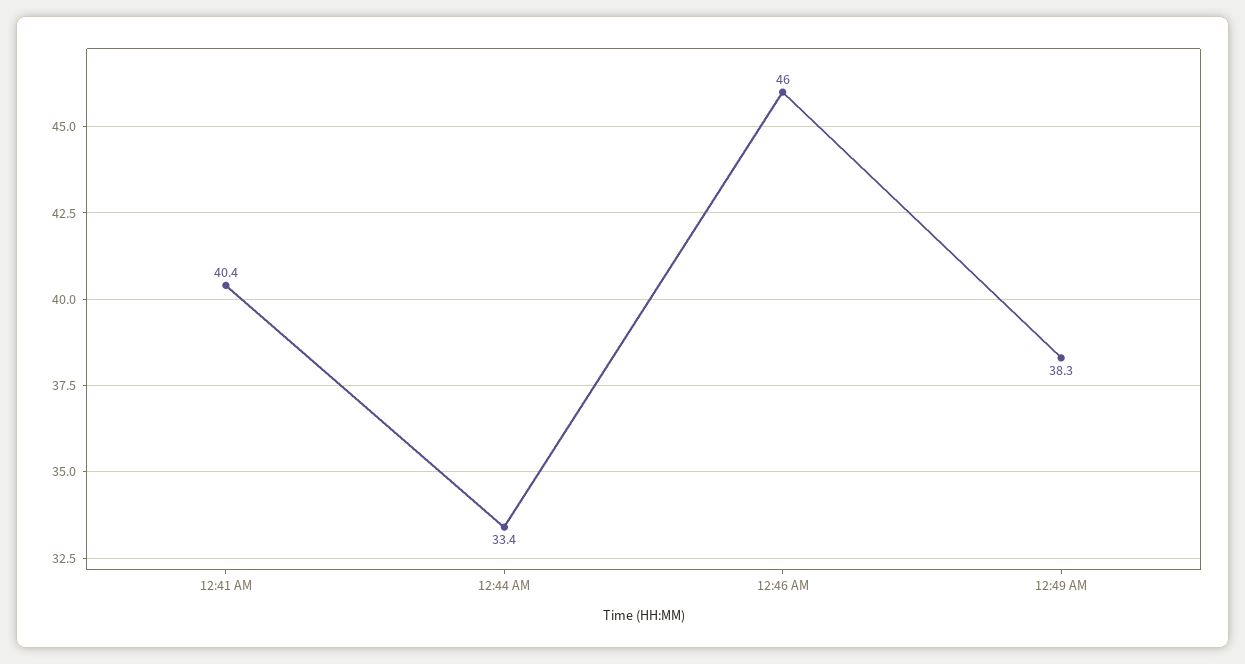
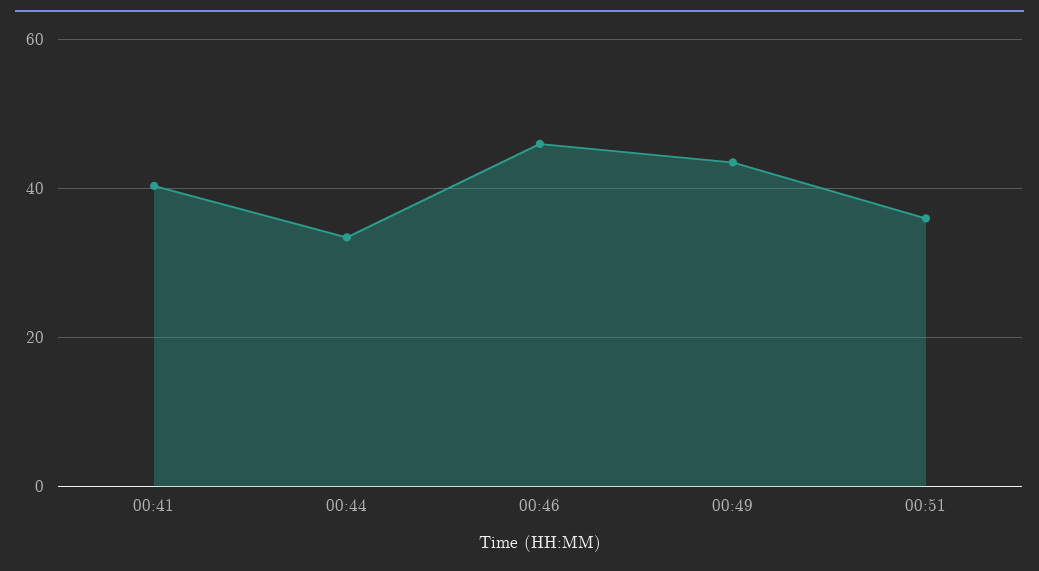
12:49 AM: 38.3 -> 44
00:51: none -> 36

